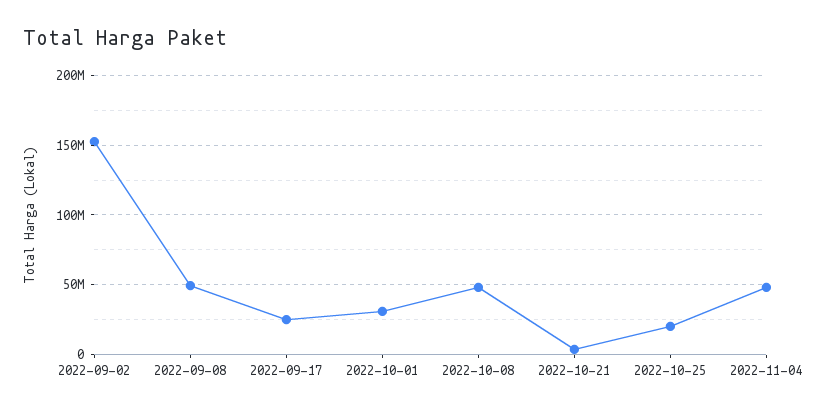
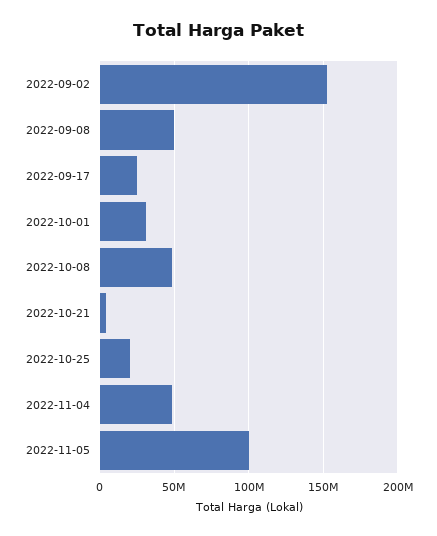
2022-11-05: none -> 100000000

